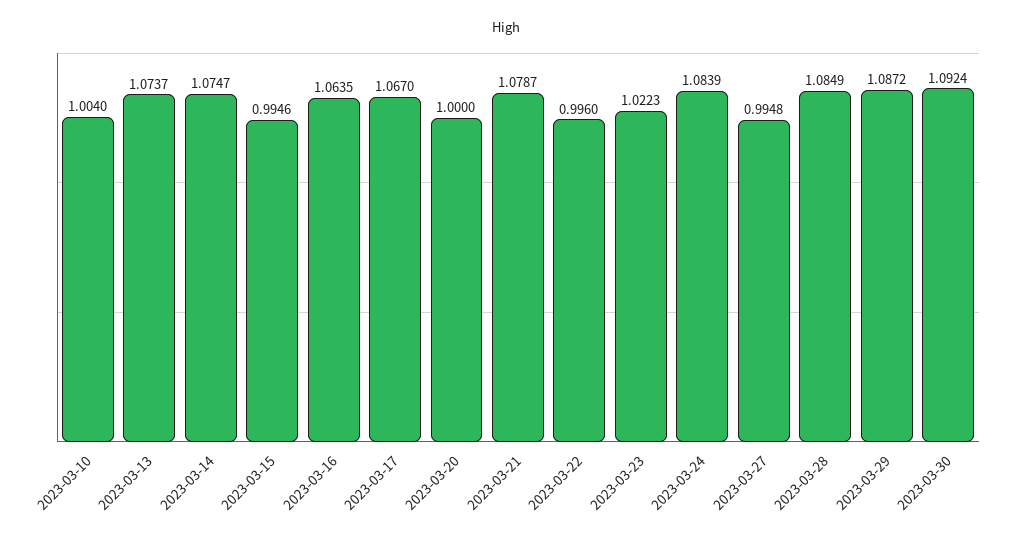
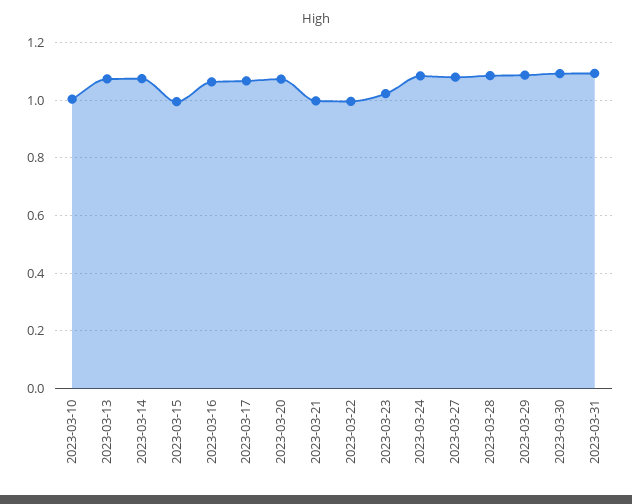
2023-03-20: 1 -> 1.075
2023-03-21: 1.0787 -> 1
2023-03-27: 0.9948 -> 1.075
2023-03-31: none -> 1.1

